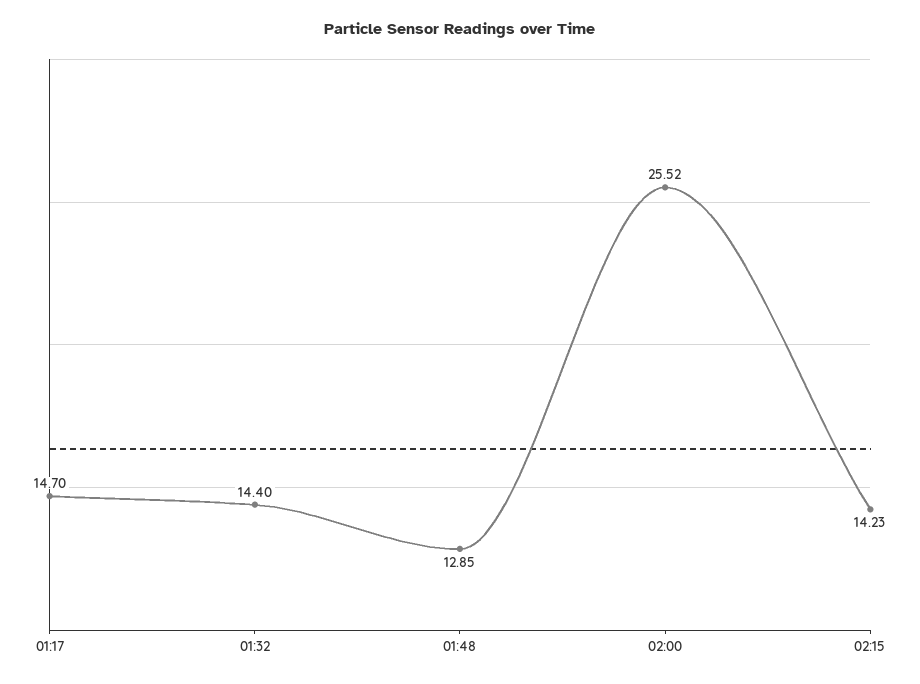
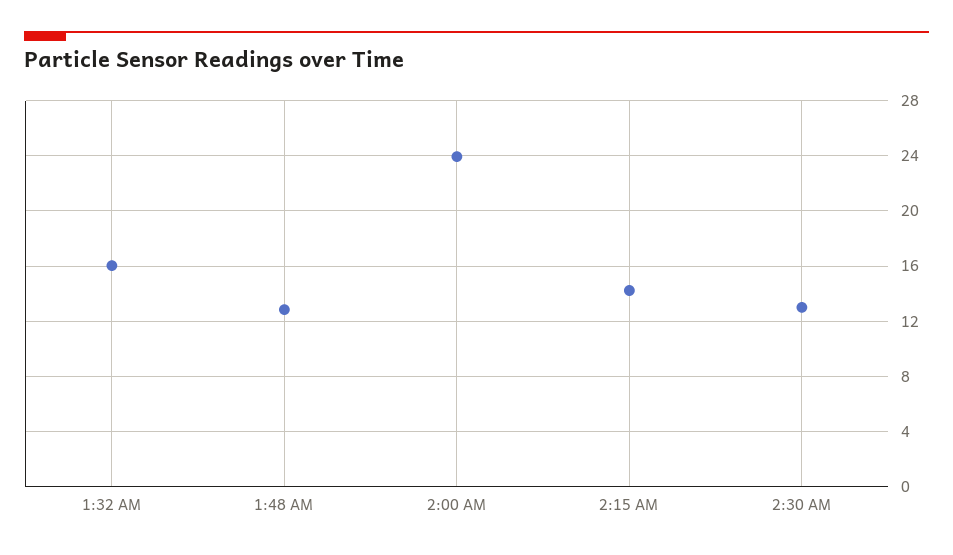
01:17: 14.7 -> none
01:32: 14.4 -> 16
02:00: 25.52 -> 24
2:30 AM: none -> 13

